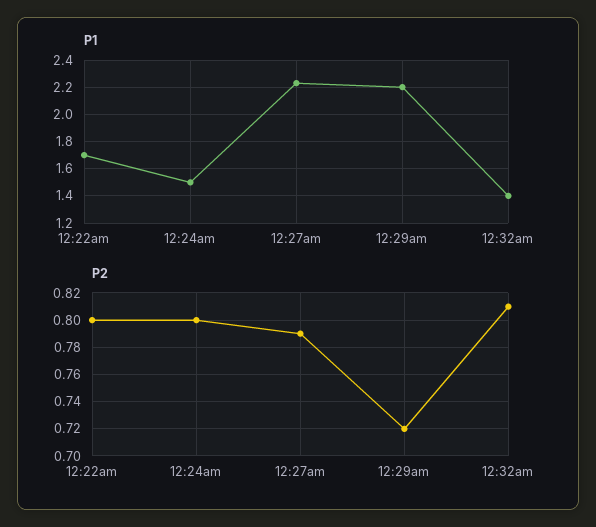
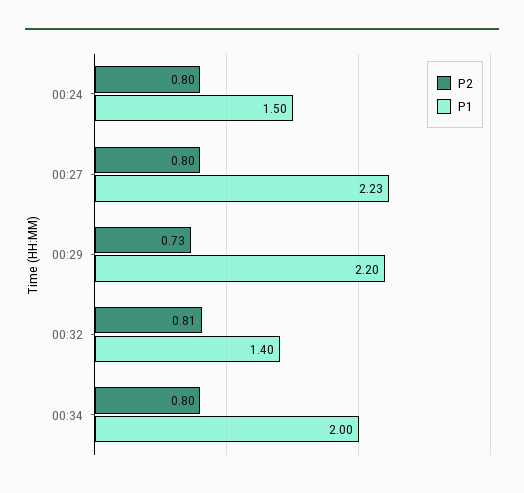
P1, 12:22am: 1.7 -> none
P2, 12:22am: 0.8 -> none
P2, 12:27am: 0.79 -> 0.8
P2, 12:29am: 0.72 -> 0.73
P2, 00:34: none -> 0.8
P1, 00:34: none -> 2

